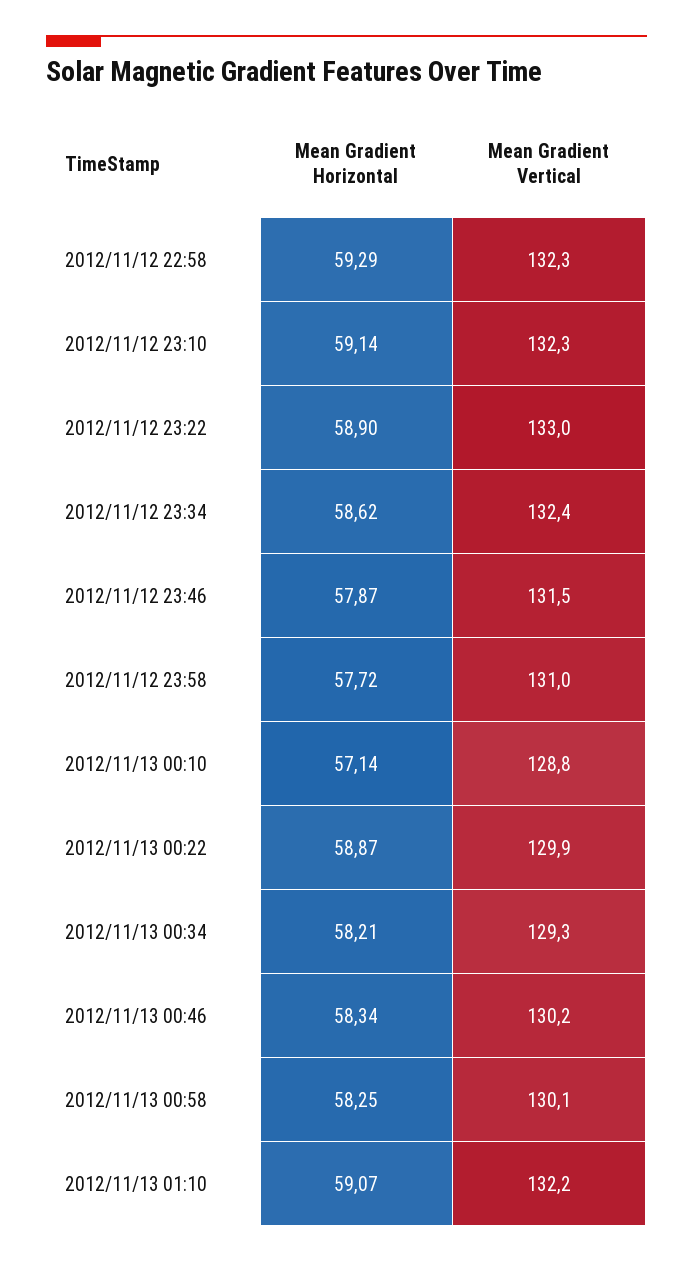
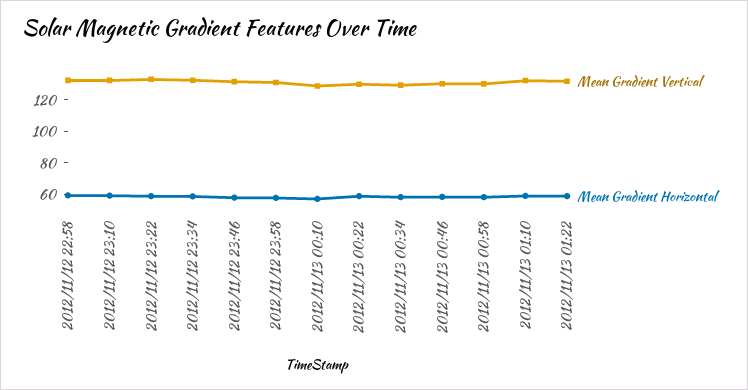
Mean Gradient Vertical, 2012/11/13 01:22: none -> 130
Mean Gradient Horizontal, 2012/11/13 01:22: none -> 60

